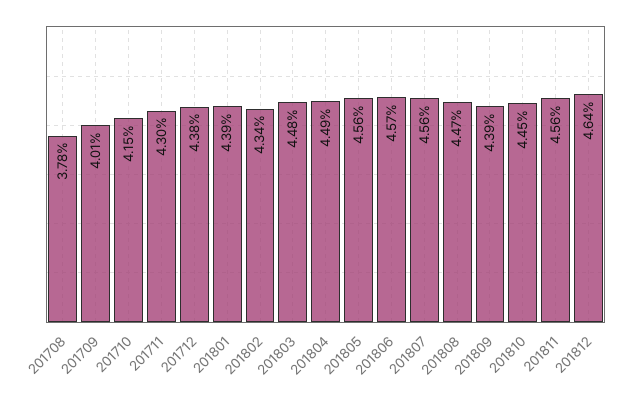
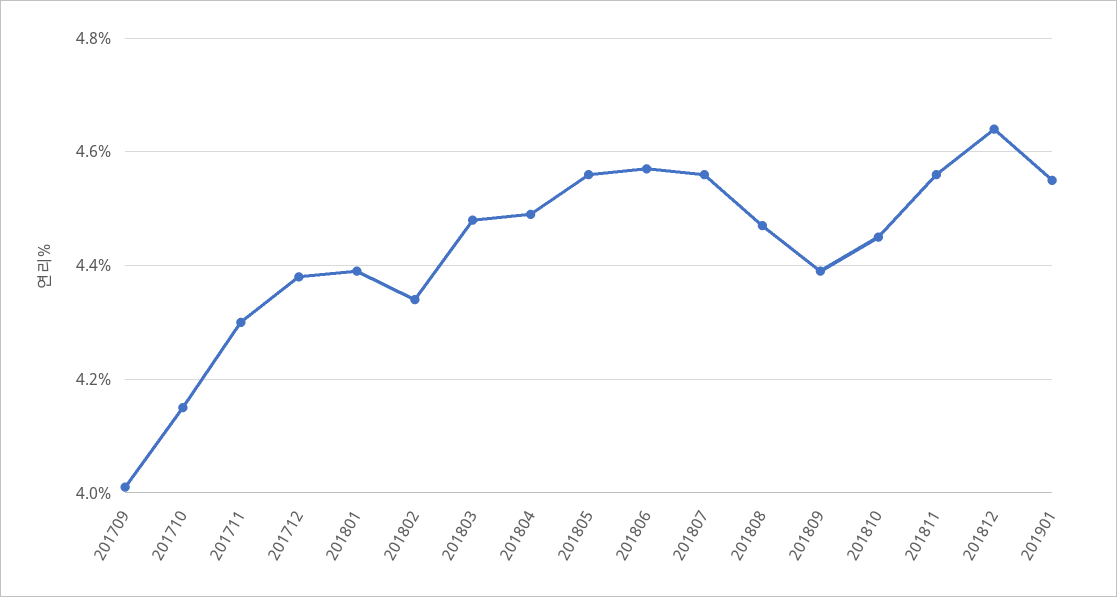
201708: 3.78 -> none
201901: none -> 4.55

